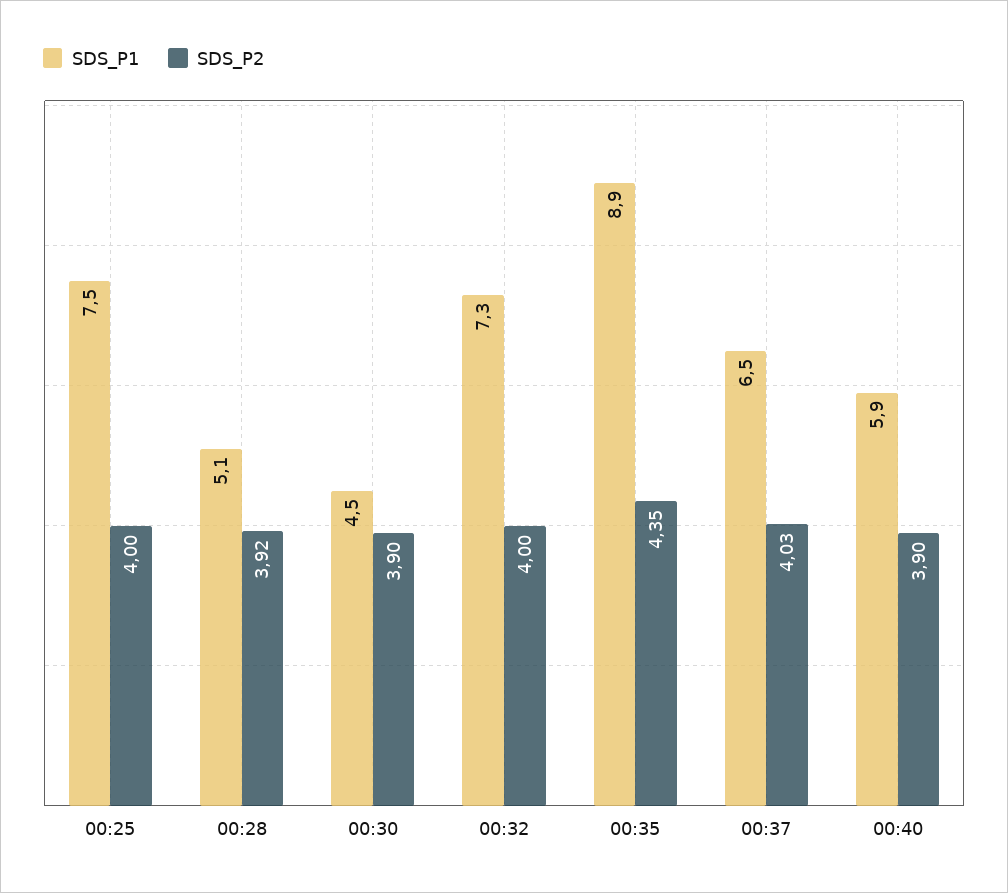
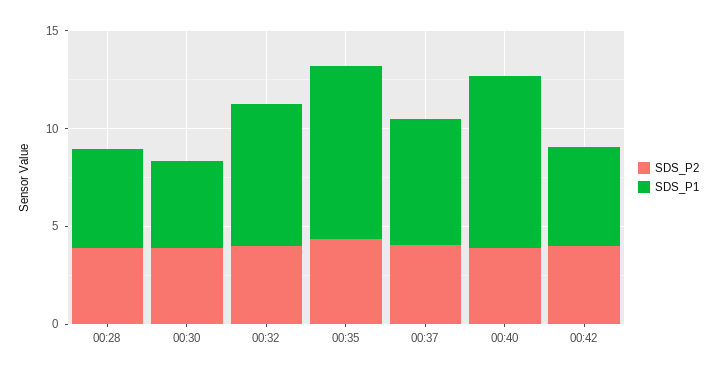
SDS_P1, 00:25: 7.5 -> none
SDS_P2, 00:25: 4 -> none
SDS_P1, 00:40: 5.9 -> 9
SDS_P2, 00:42: none -> 4
SDS_P1, 00:42: none -> 5

